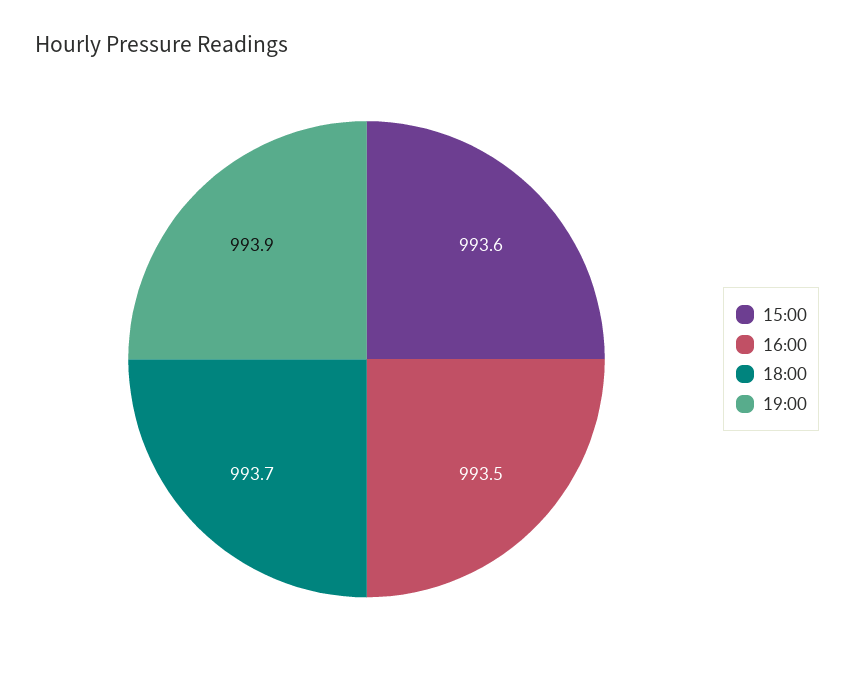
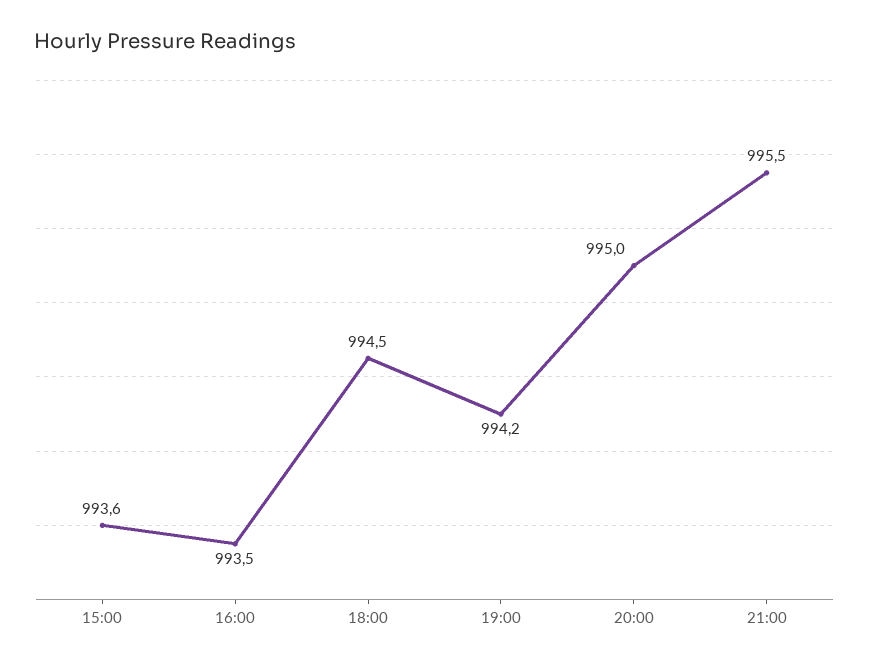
18:00: 993.7 -> 994.5
19:00: 993.9 -> 994.2
20:00: none -> 995
21:00: none -> 995.5

